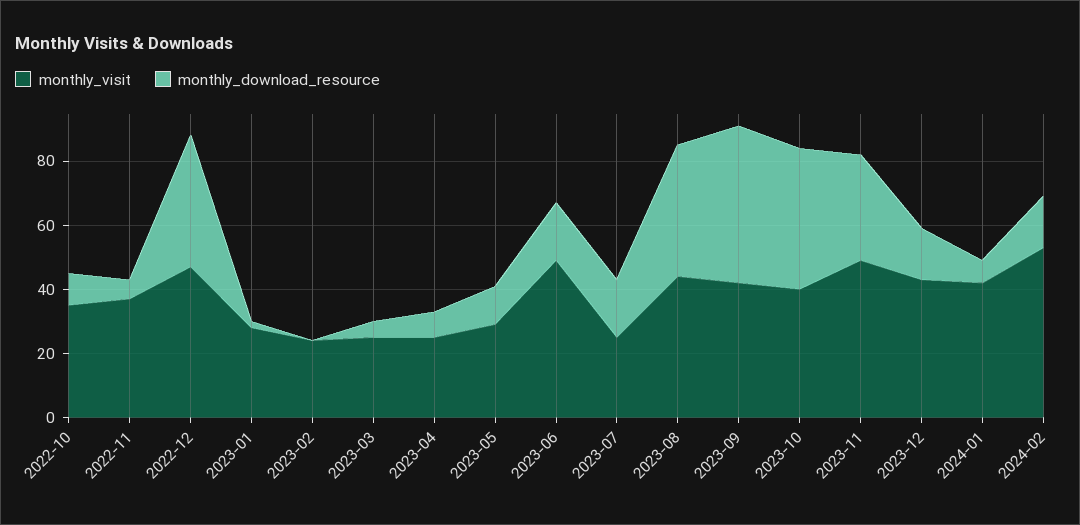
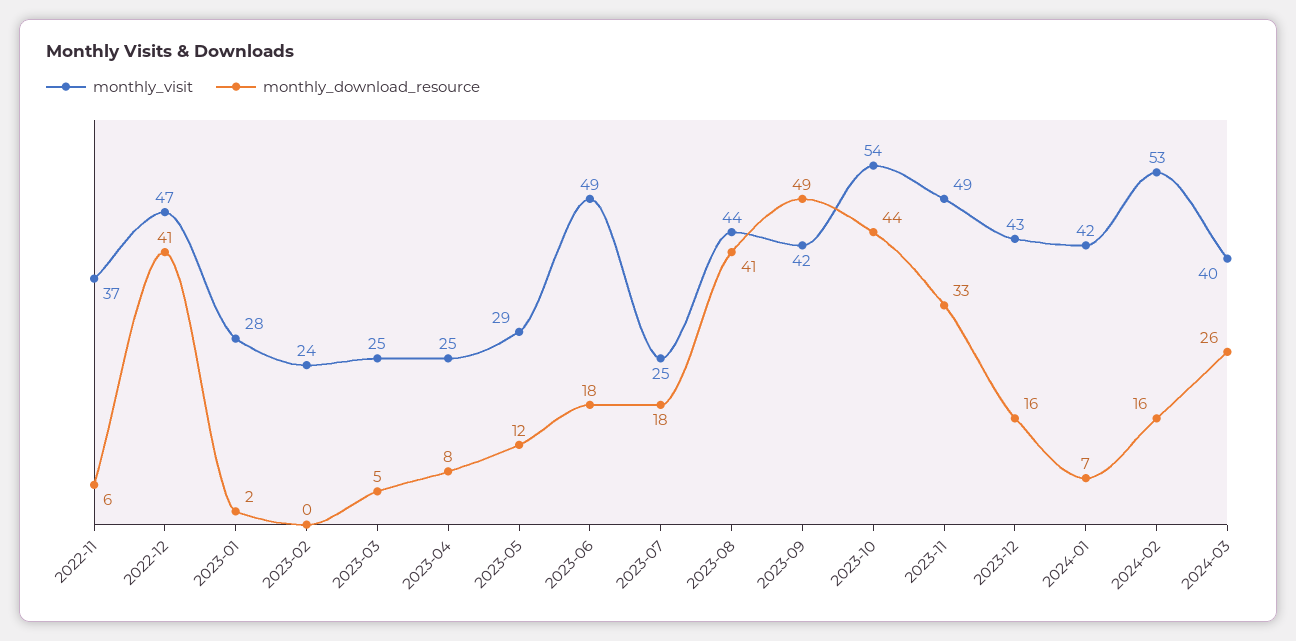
monthly_visit, 2022-10: 35 -> none
monthly_download_resource, 2022-10: 10 -> none
monthly_visit, 2023-10: 40 -> 54
monthly_visit, 2024-03: none -> 40
monthly_download_resource, 2024-03: none -> 26

